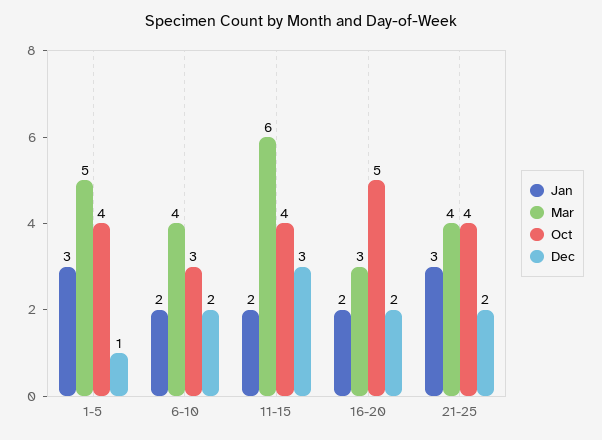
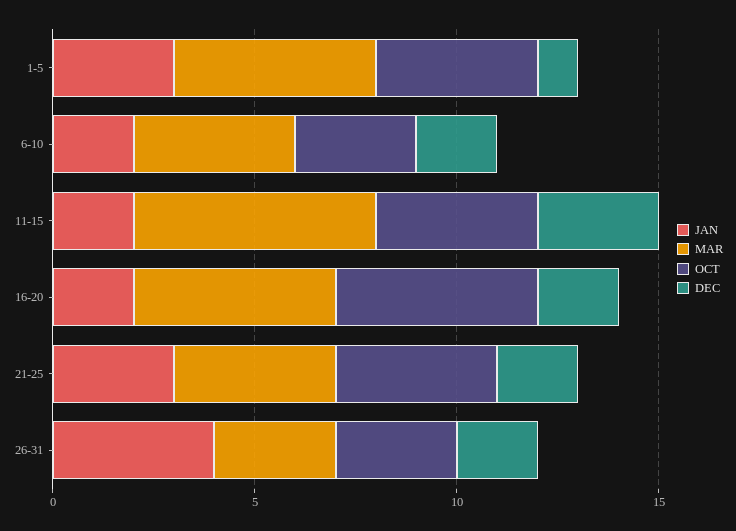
Mar, 16-20: 3 -> 5
Jan, 26-31: none -> 4
Mar, 26-31: none -> 3
Oct, 26-31: none -> 3
Dec, 26-31: none -> 2

